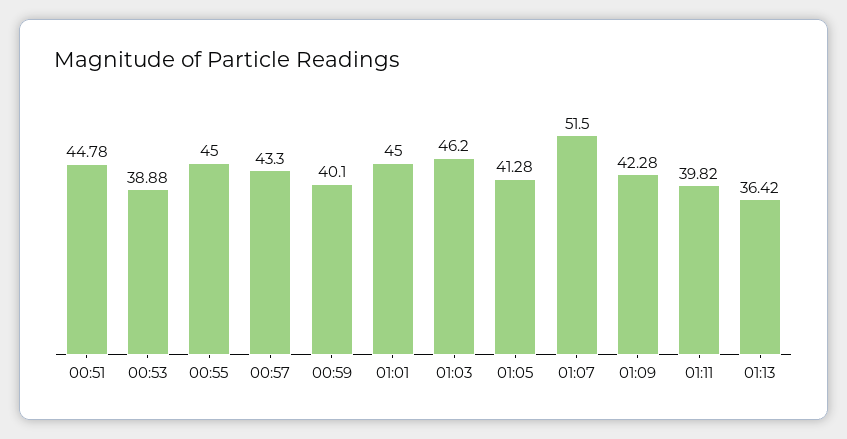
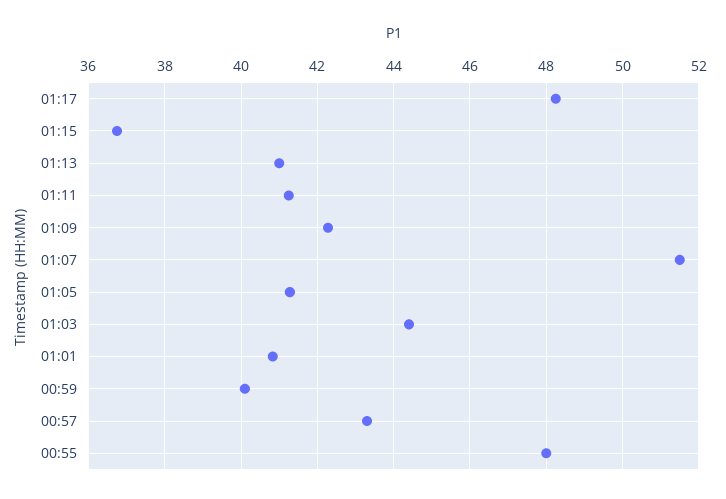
00:51: 44.78 -> none
00:53: 38.88 -> none
00:55: 45 -> 48
01:01: 45 -> 40.8
01:03: 46.2 -> 44.4
01:11: 39.82 -> 41.2
01:13: 36.42 -> 41
01:17: none -> 48.2
01:15: none -> 36.8

